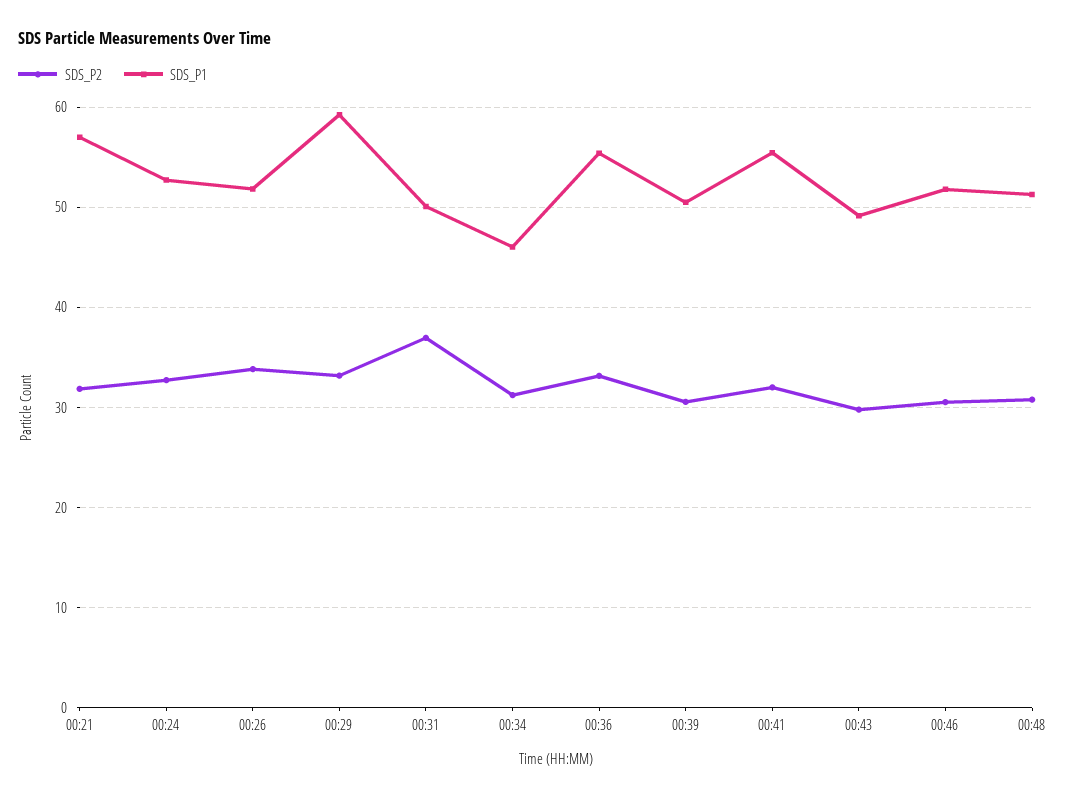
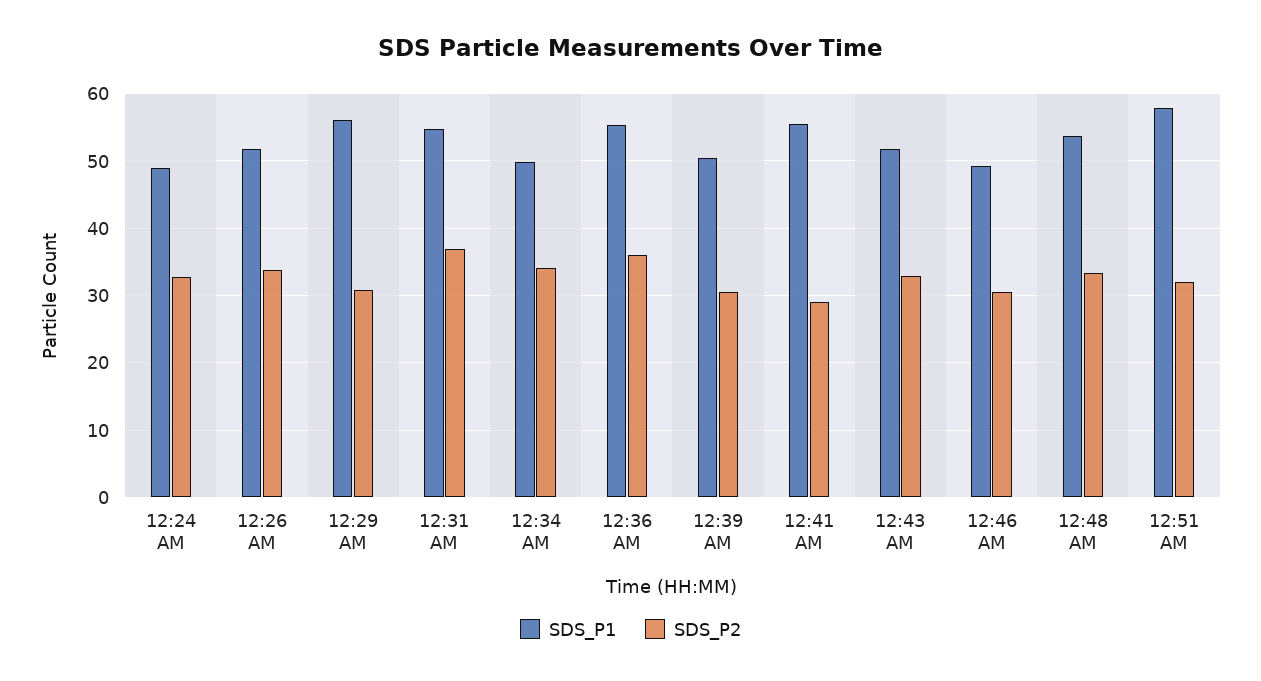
SDS_P2, 00:21: 32 -> none
SDS_P1, 00:21: 57 -> none
SDS_P1, 00:24: 53 -> 49
SDS_P2, 00:29: 33 -> 31
SDS_P1, 00:29: 59 -> 56
SDS_P1, 00:31: 50 -> 55
SDS_P2, 00:34: 31 -> 34
SDS_P1, 00:34: 46 -> 50
SDS_P2, 00:36: 33 -> 36
SDS_P2, 00:41: 32 -> 29
SDS_P2, 00:43: 30 -> 33
SDS_P1, 00:43: 49 -> 52
SDS_P1, 00:46: 52 -> 49
SDS_P2, 00:48: 31 -> 33
SDS_P1, 00:48: 51 -> 54
SDS_P1, 12:51 AM: none -> 58
SDS_P2, 12:51 AM: none -> 32

